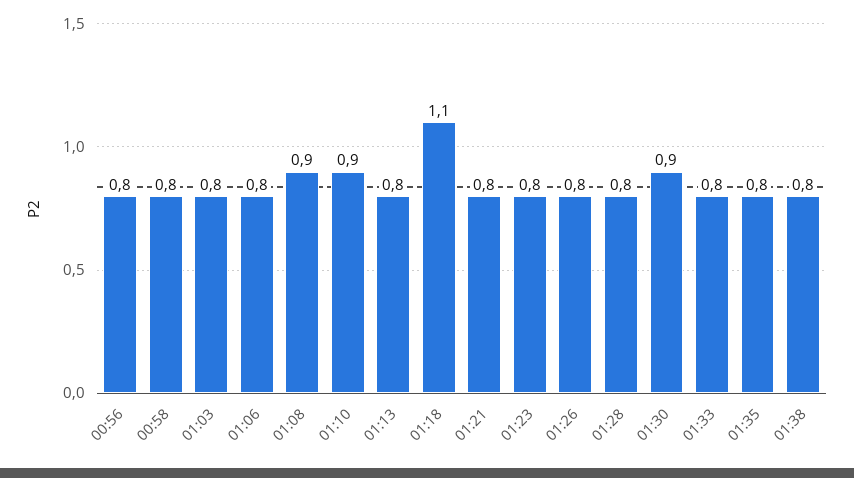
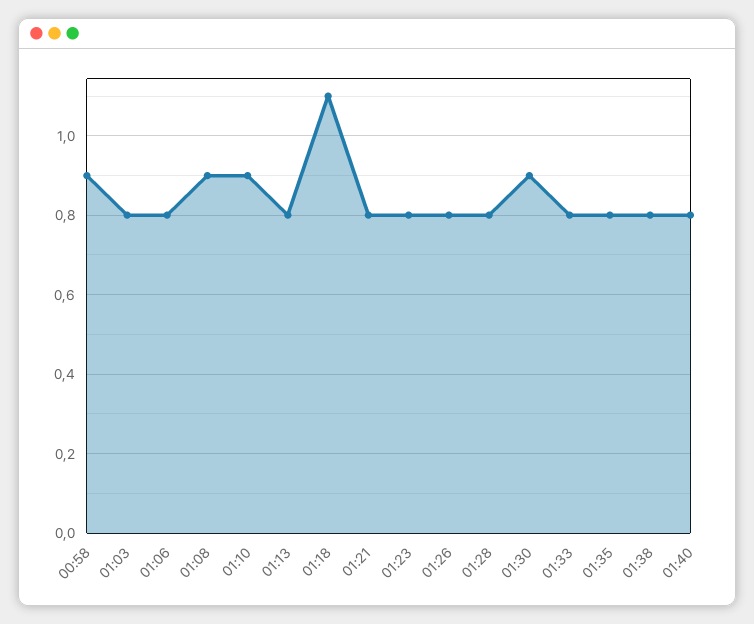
00:56: 0.8 -> none
00:58: 0.8 -> 0.9
01:40: none -> 0.8

